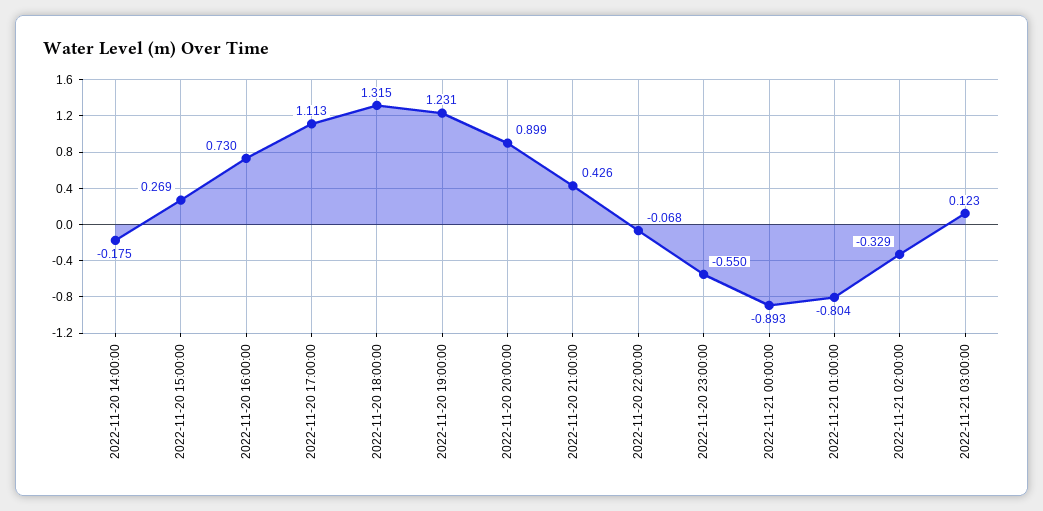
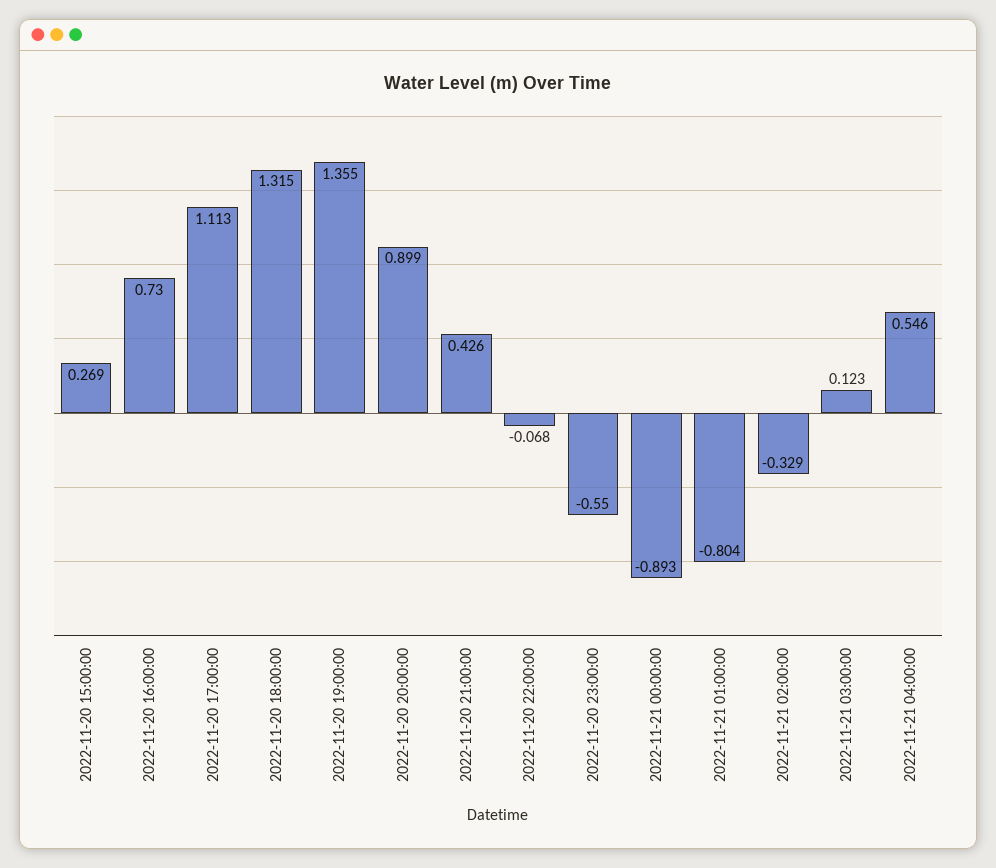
2022-11-20 14:00:00: -0.175 -> none
2022-11-20 19:00:00: 1.231 -> 1.355
2022-11-21 04:00:00: none -> 0.546

